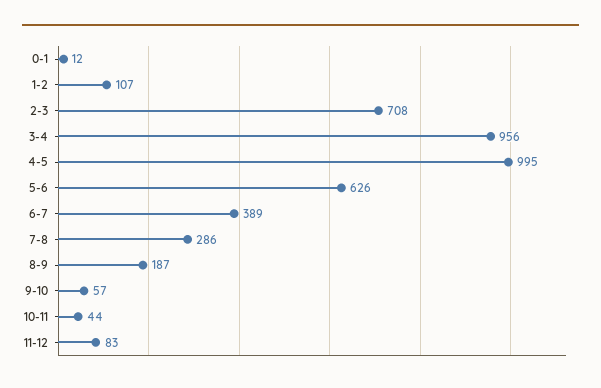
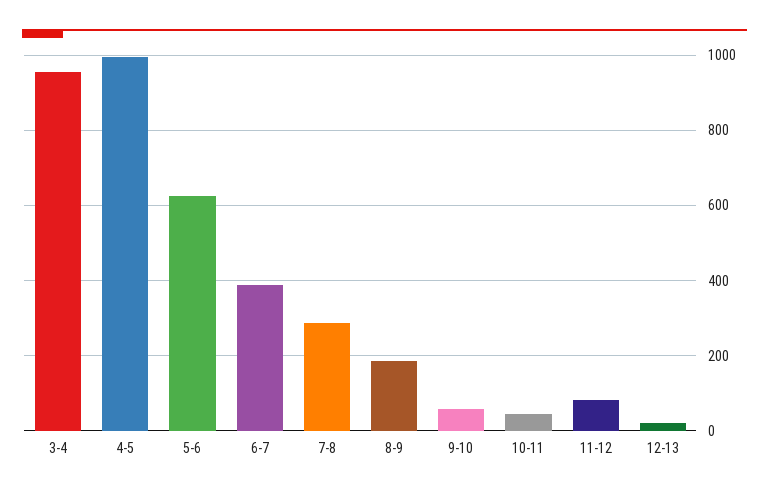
0-1: 12 -> none
1-2: 107 -> none
2-3: 708 -> none
12-13: none -> 20

